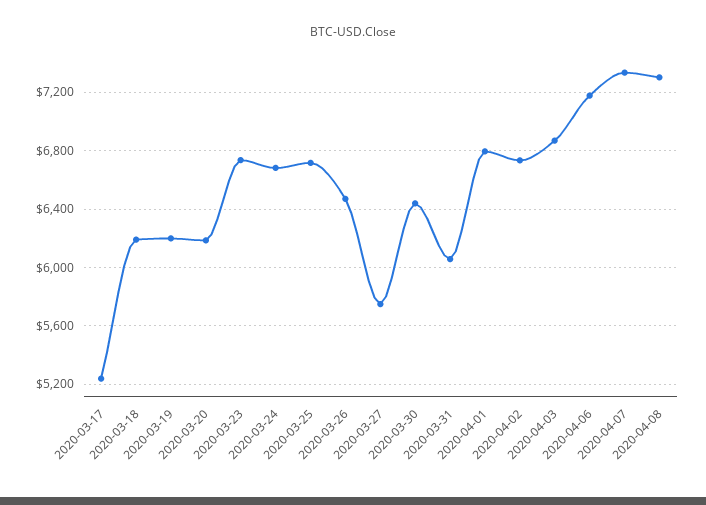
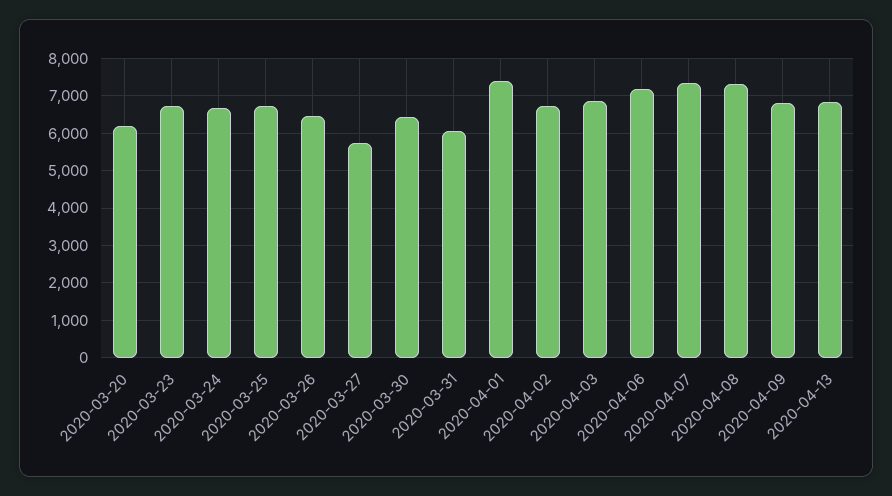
2020-03-17: 5250 -> none
2020-03-18: 6200 -> none
2020-03-19: 6200 -> none
2020-04-01: 6800 -> 7400
2020-04-09: none -> 6800
2020-04-13: none -> 6800

